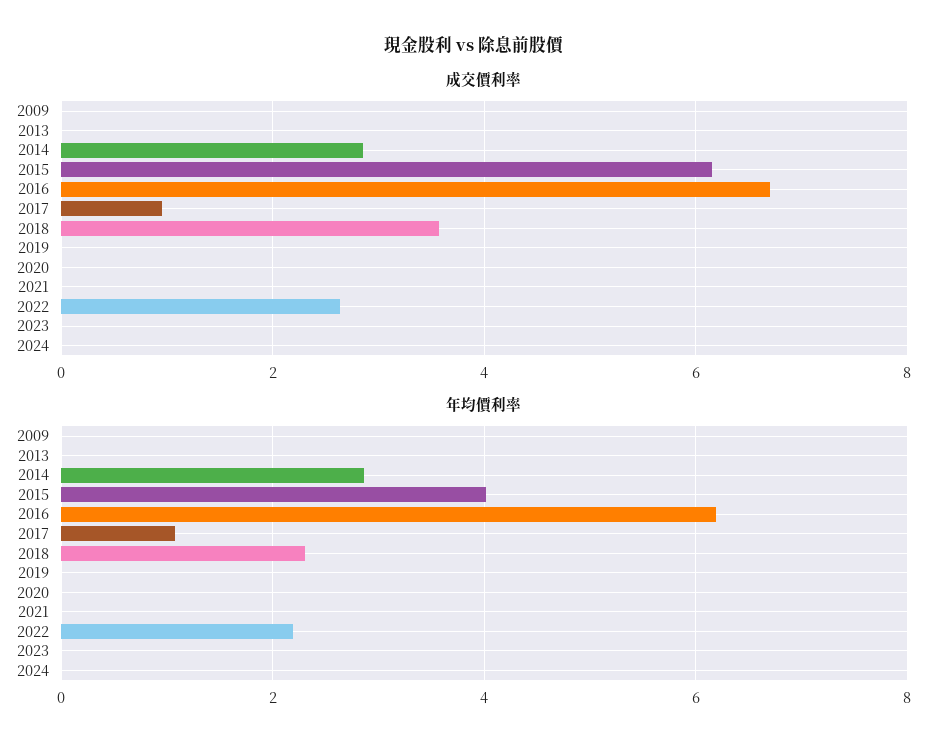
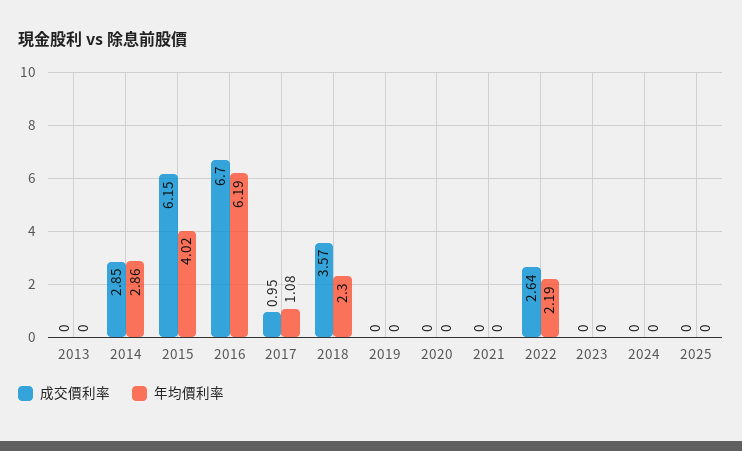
成交價利率, 2009: 0 -> none
年均價利率, 2009: 0 -> none
成交價利率, 2025: none -> 0
年均價利率, 2025: none -> 0

